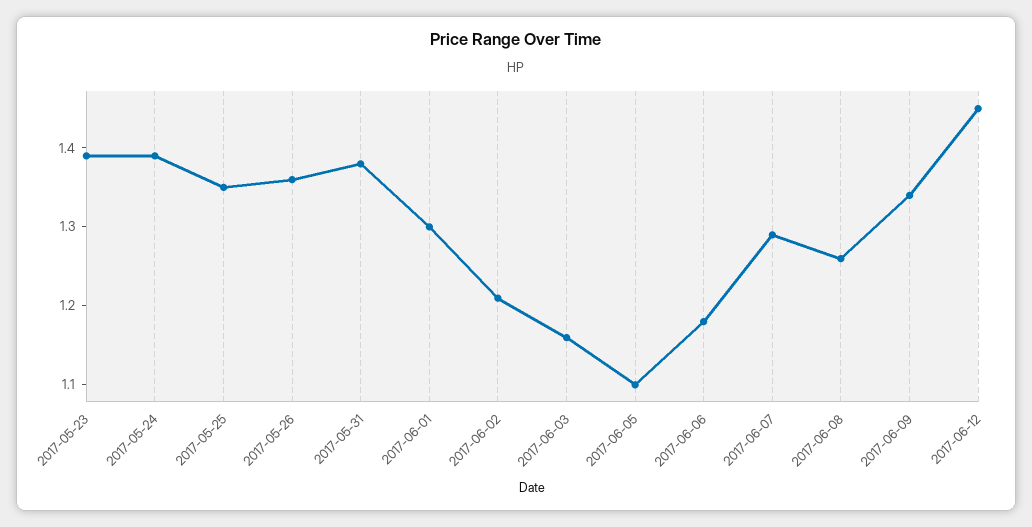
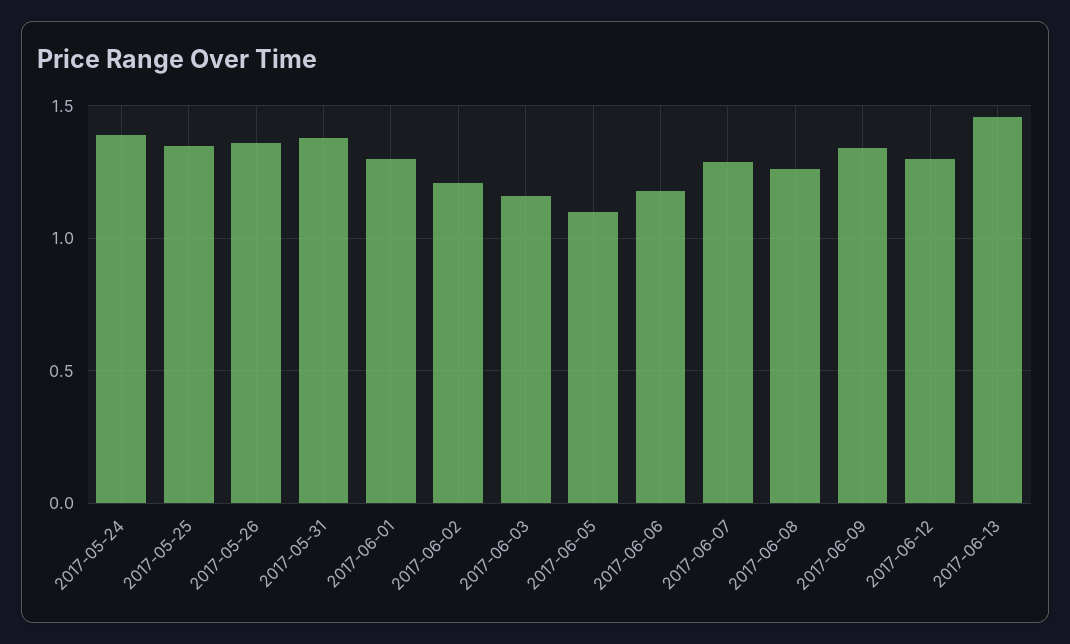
2017-05-23: 1.4 -> none
2017-06-12: 1.45 -> 1.3
2017-06-13: none -> 1.45

